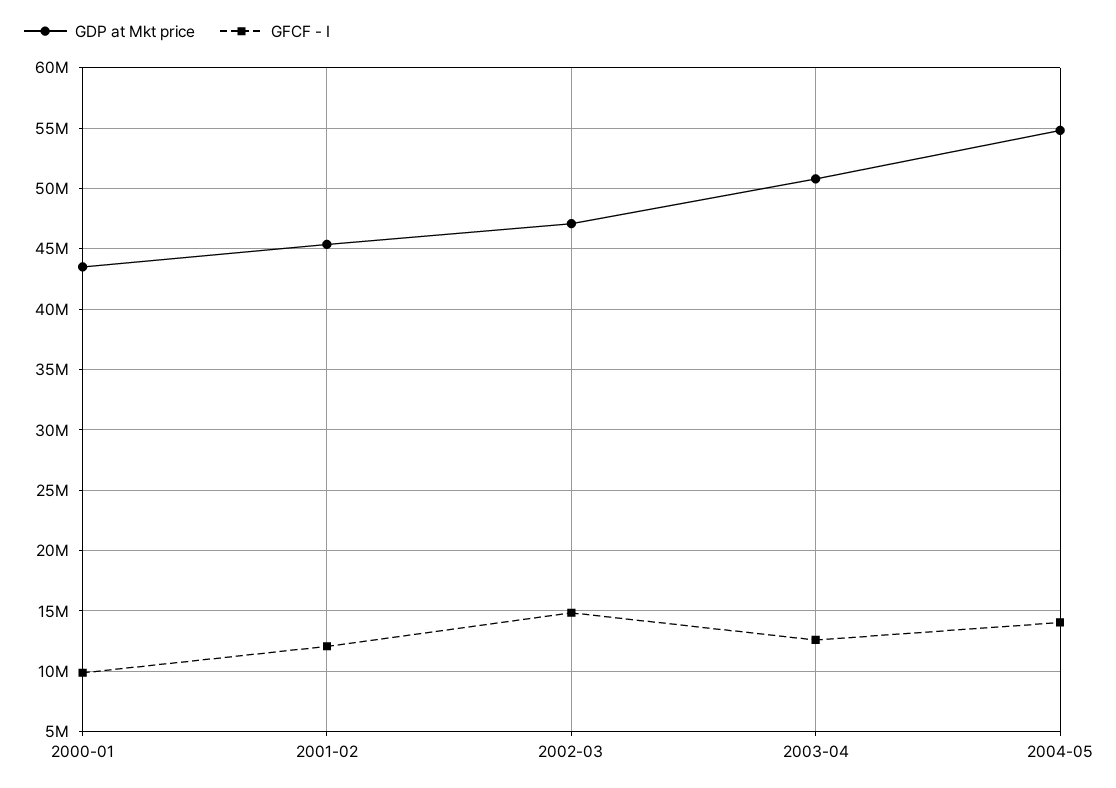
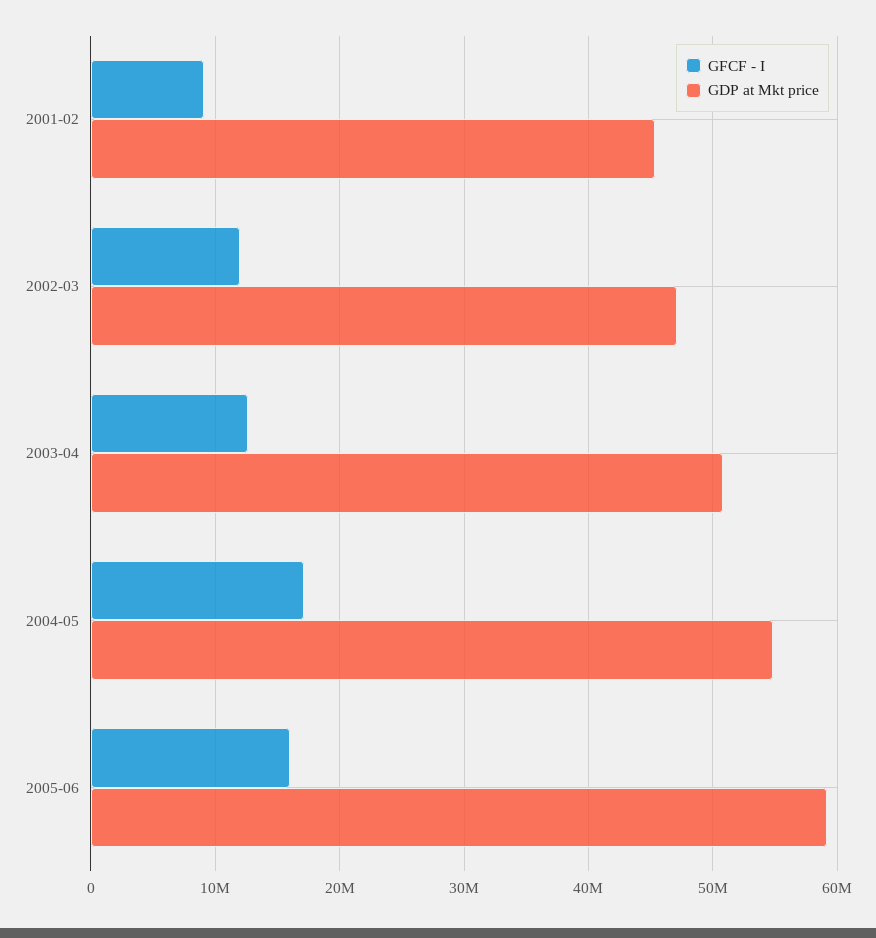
GDP at Mkt price, 2000-01: 43500000 -> none
GFCF - I, 2000-01: 10000000 -> none
GFCF - I, 2001-02: 12000000 -> 9000000
GFCF - I, 2002-03: 15000000 -> 12000000
GFCF - I, 2004-05: 14000000 -> 17000000
GFCF - I, 2005-06: none -> 16000000
GDP at Mkt price, 2005-06: none -> 59000000

